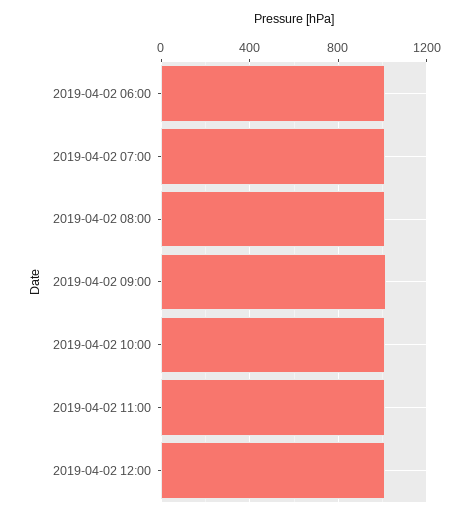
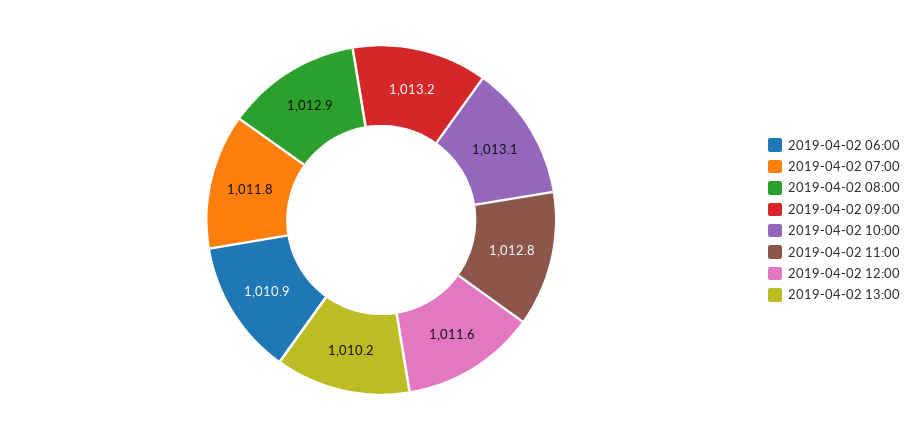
2019-04-02 13:00: none -> 1010.2

